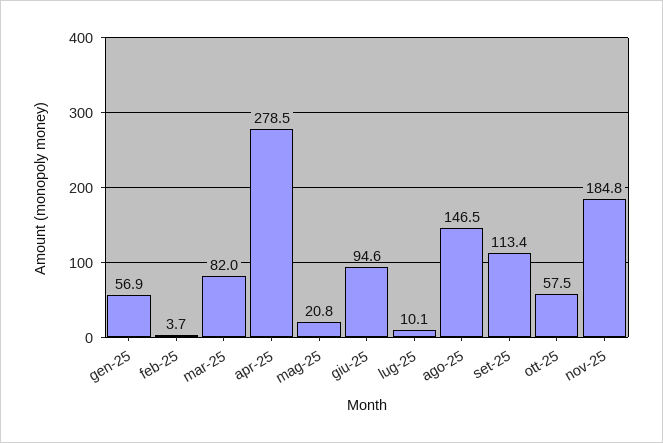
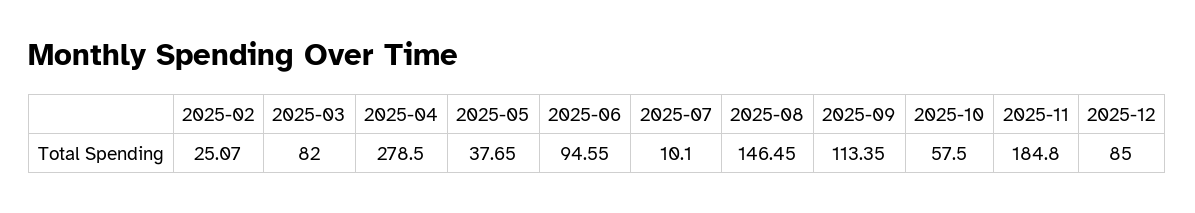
gen-25: 56.9 -> none
feb-25: 3.7 -> 25.07
mag-25: 20.8 -> 37.65
2025-12: none -> 85

